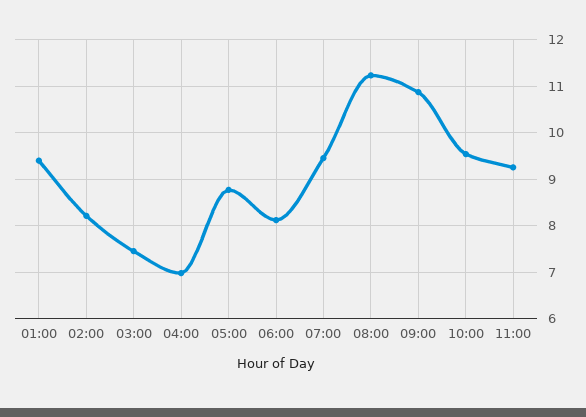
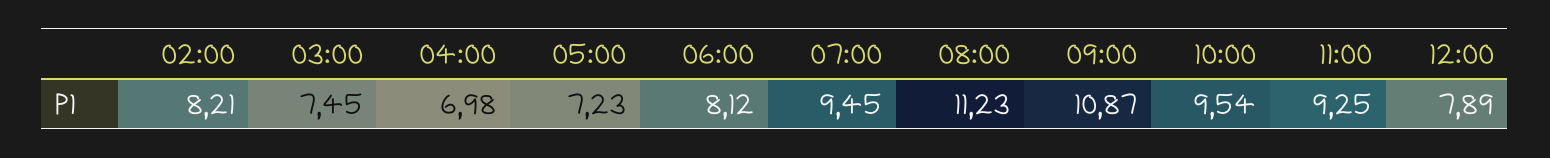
01:00: 9.4 -> none
05:00: 8.8 -> 7.23
12:00: none -> 7.89

